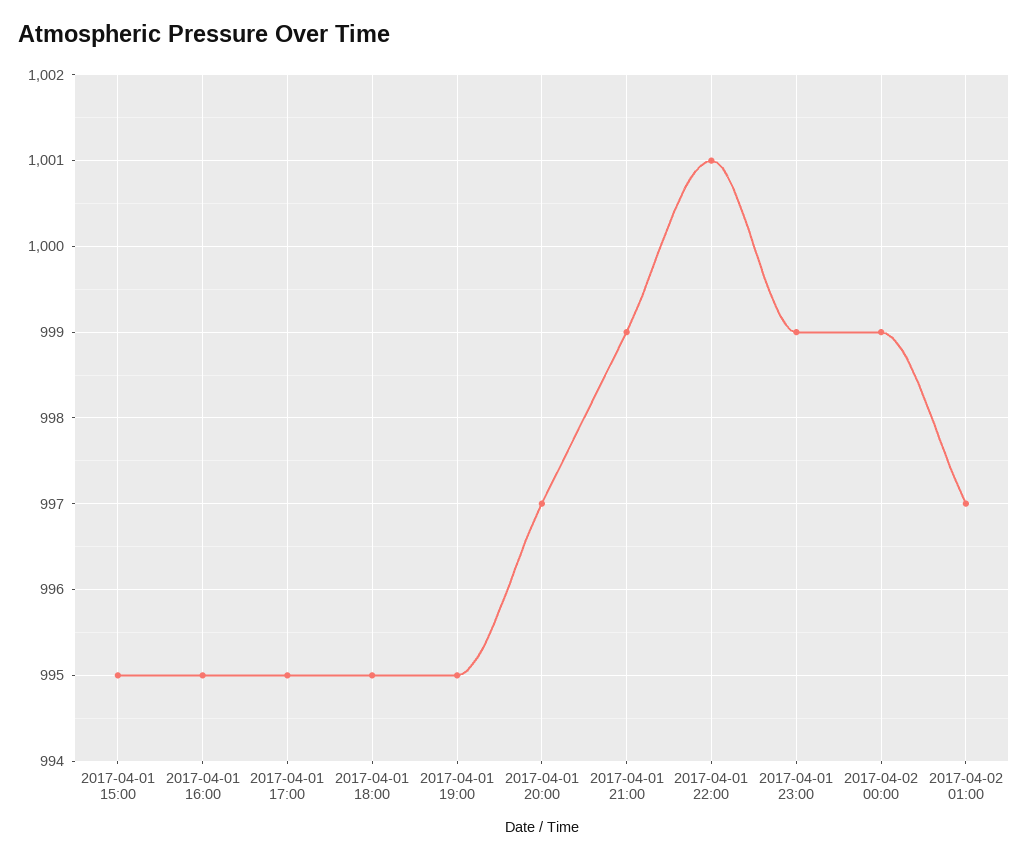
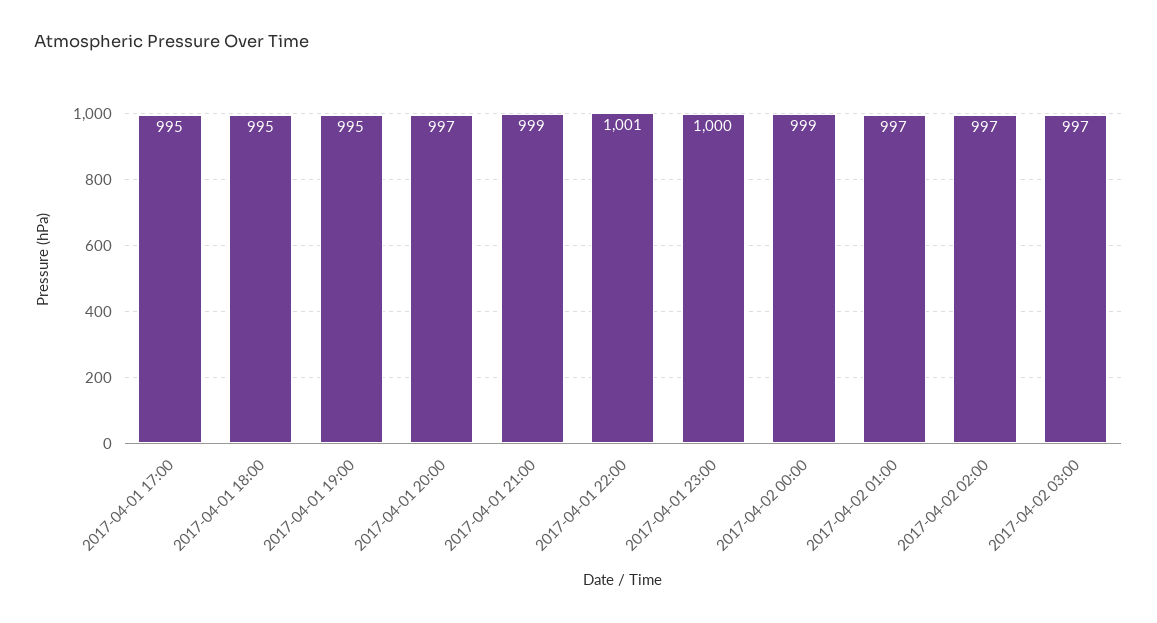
2017-04-01 15:00: 995 -> none
2017-04-01 16:00: 995 -> none
2017-04-01 23:00: 999 -> 1000
2017-04-02 02:00: none -> 997
2017-04-02 03:00: none -> 997

